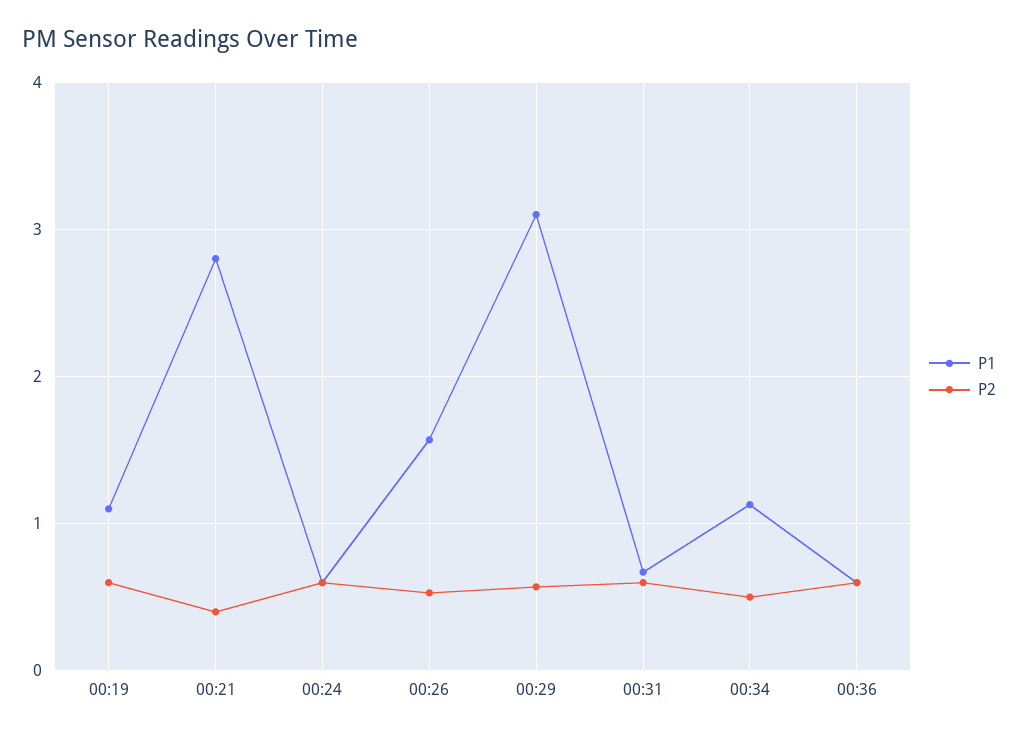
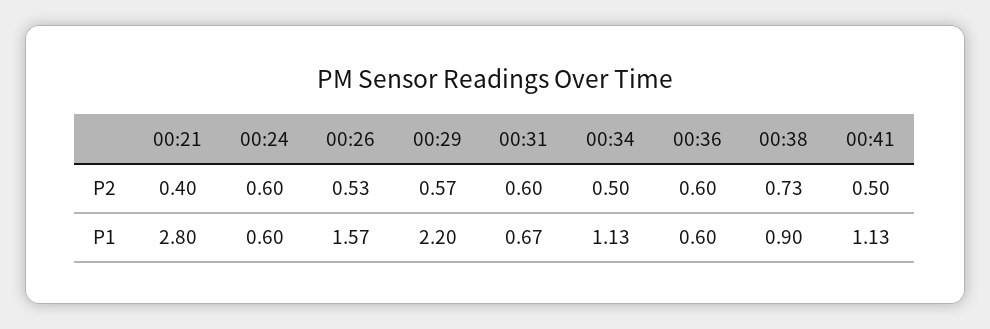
P1, 00:19: 1.1 -> none
P2, 00:19: 0.6 -> none
P1, 00:29: 3.1 -> 2.2
P2, 00:38: none -> 0.73
P2, 00:41: none -> 0.5
P1, 00:38: none -> 0.9
P1, 00:41: none -> 1.13

